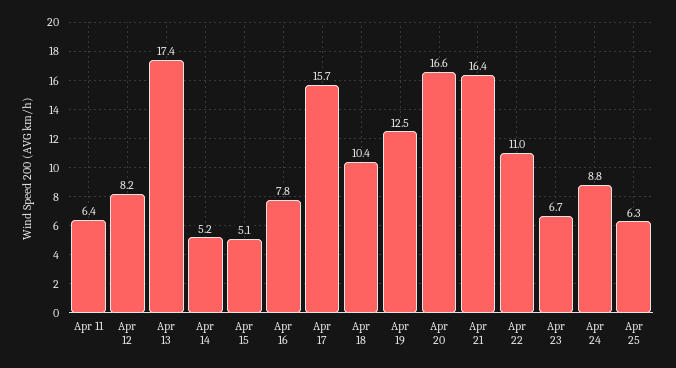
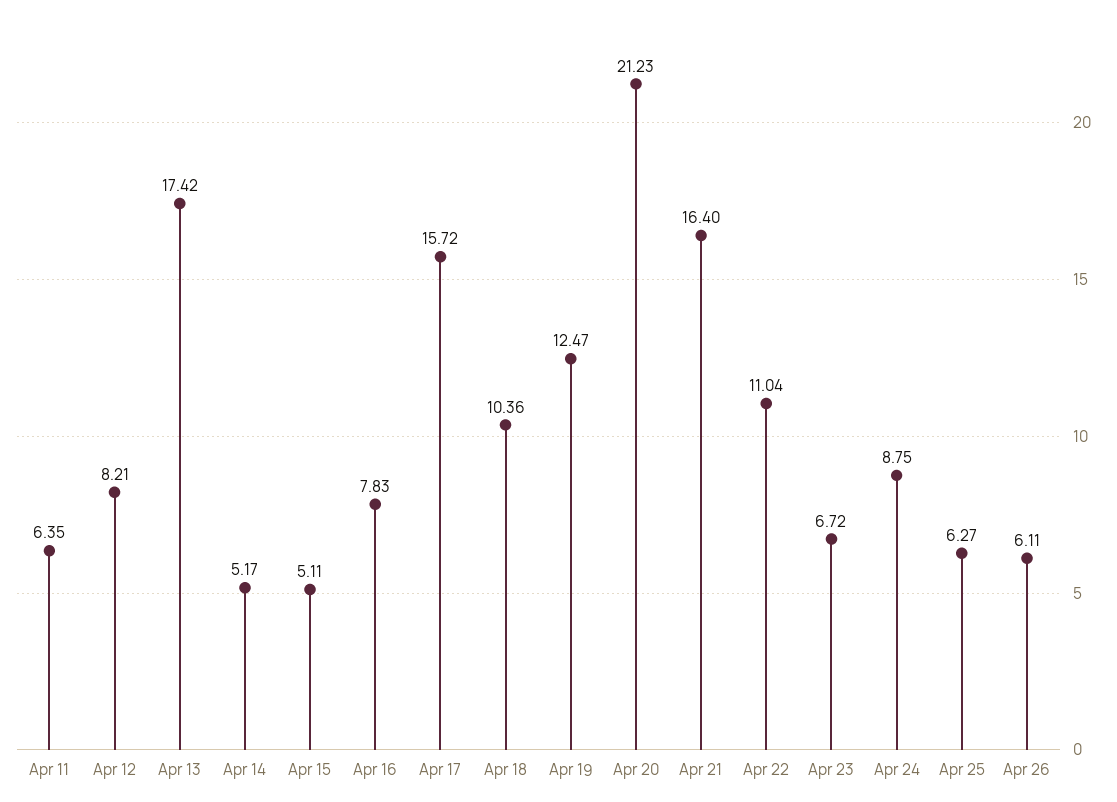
Apr 20: 16.6 -> 21.23
Apr 26: none -> 6.11

